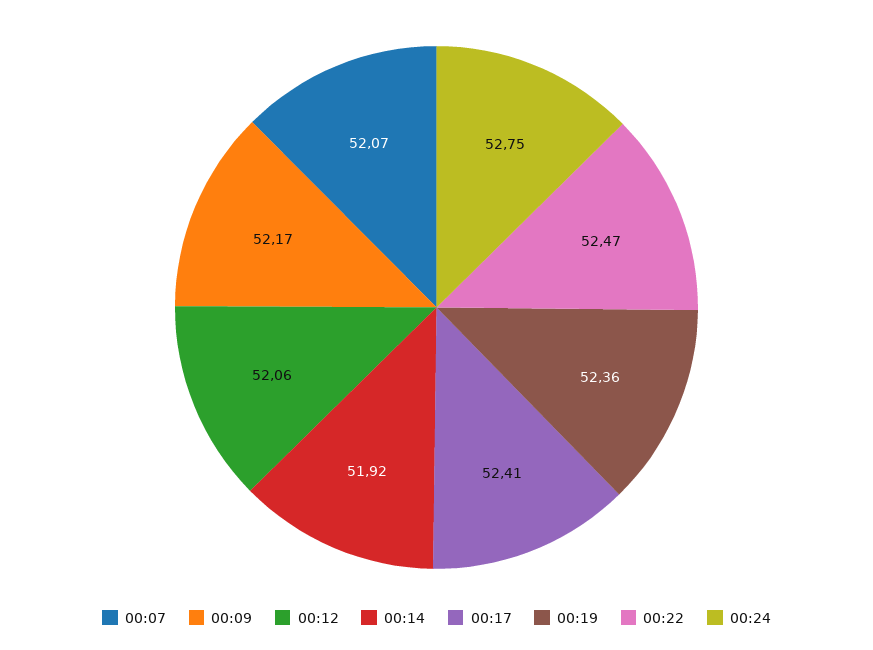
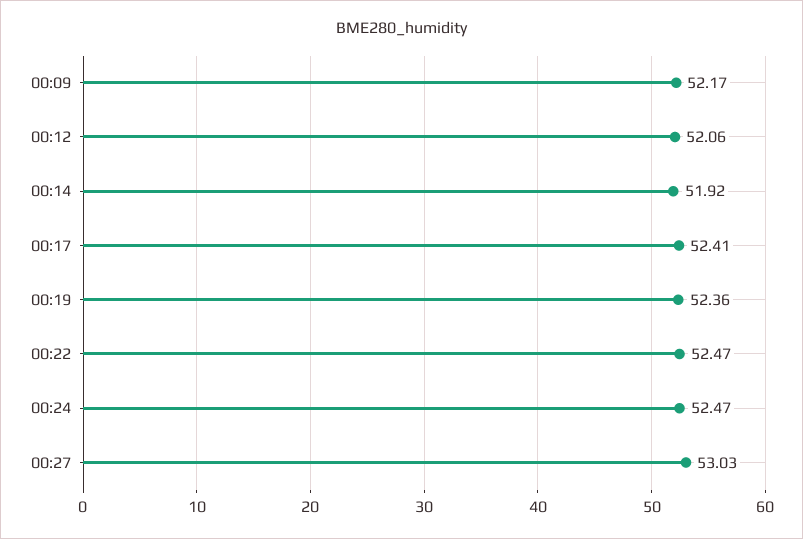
00:07: 52.07 -> none
00:24: 52.75 -> 52.47
00:27: none -> 53.03

